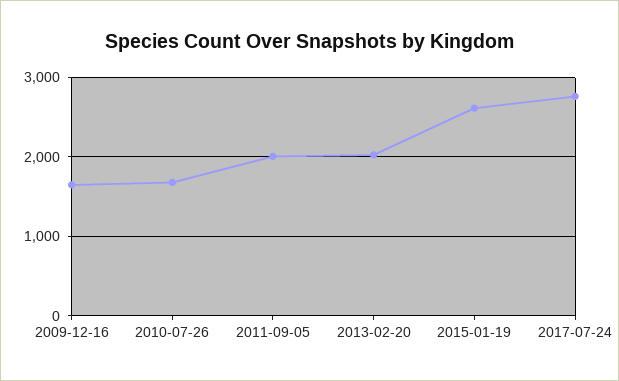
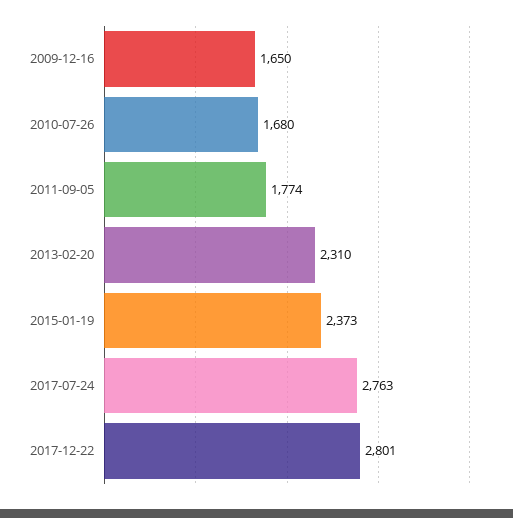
2011-09-05: 2000 -> 1774
2013-02-20: 2000 -> 2310
2015-01-19: 2600 -> 2373
2017-12-22: none -> 2801

